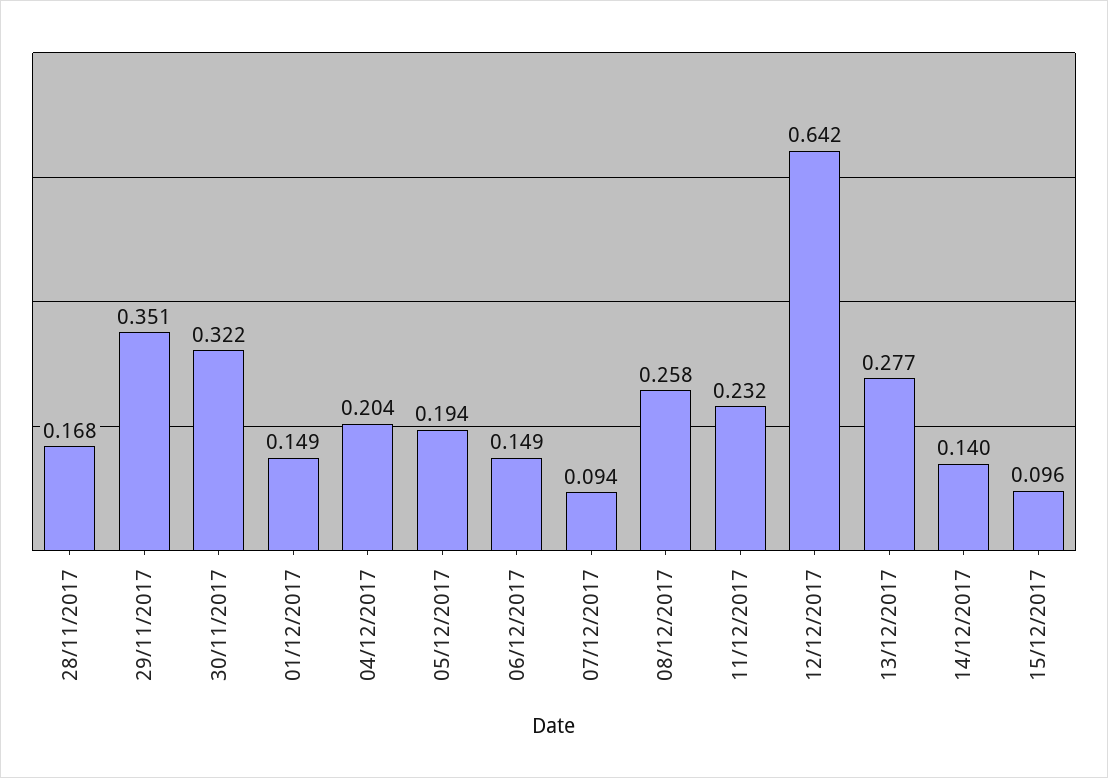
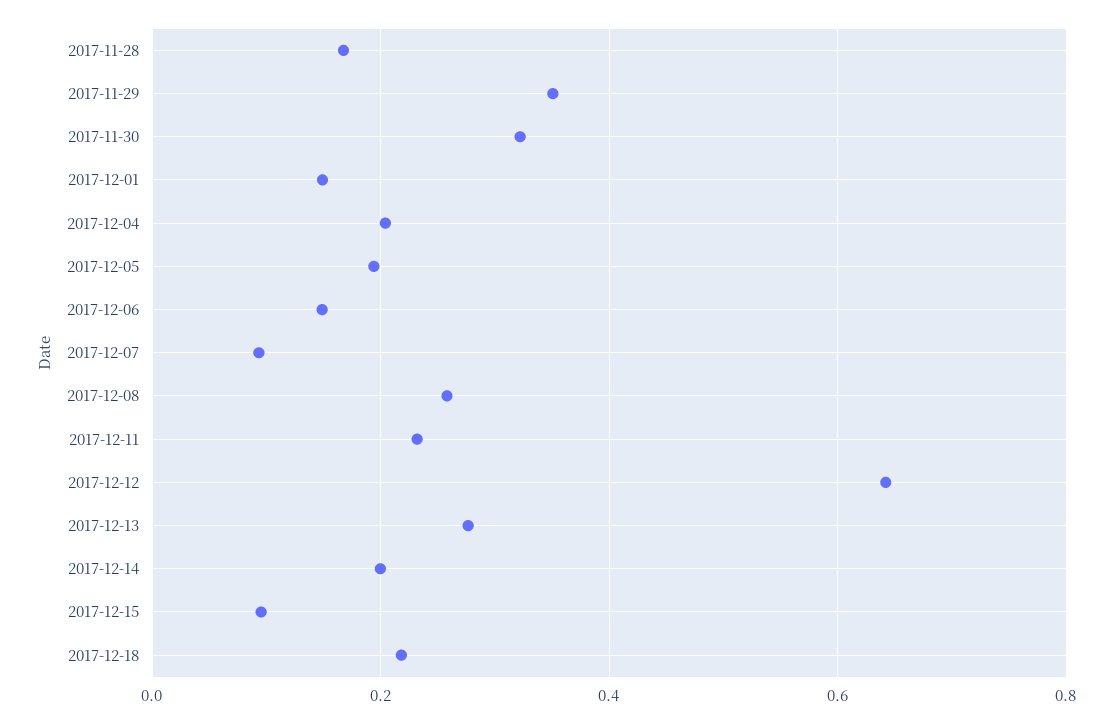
14/12/2017: 0.14 -> 0.2
2017-12-18: none -> 0.22

